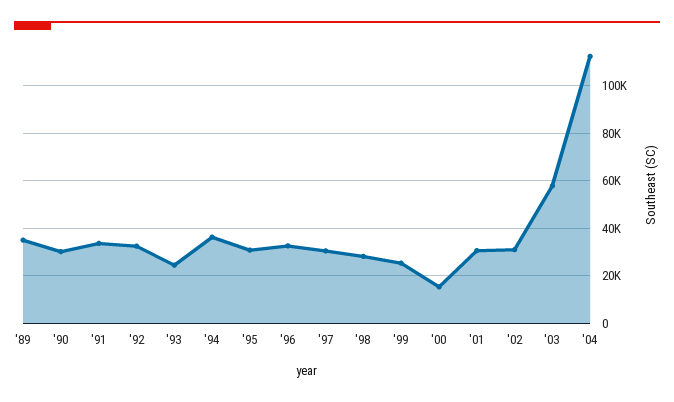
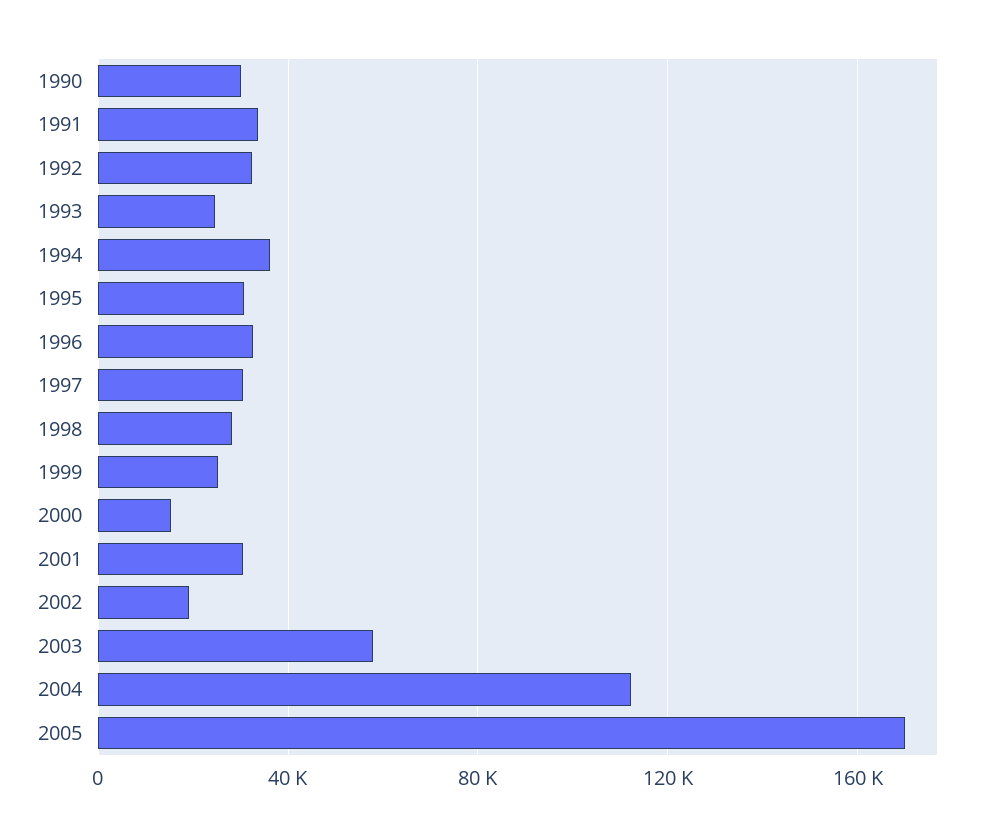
'89: 35000 -> none
'02: 30000 -> 20000
2005: none -> 170000

